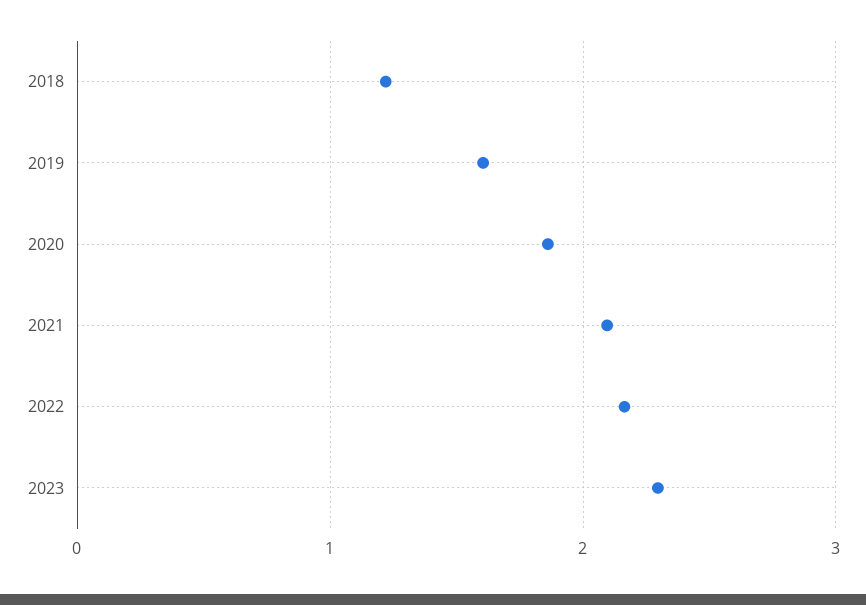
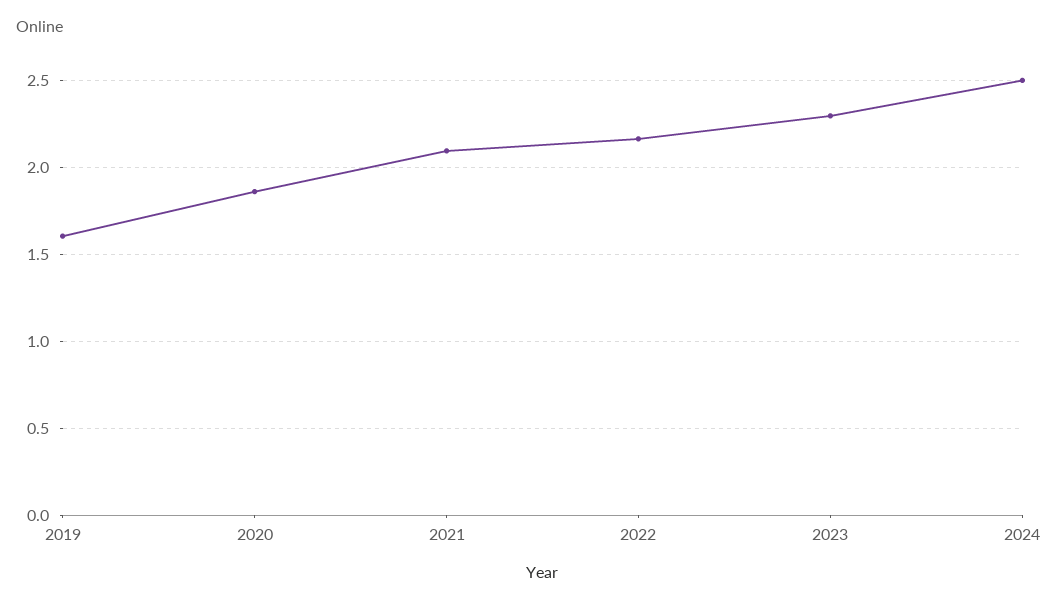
2018: 1.2 -> none
2024: none -> 2.5

